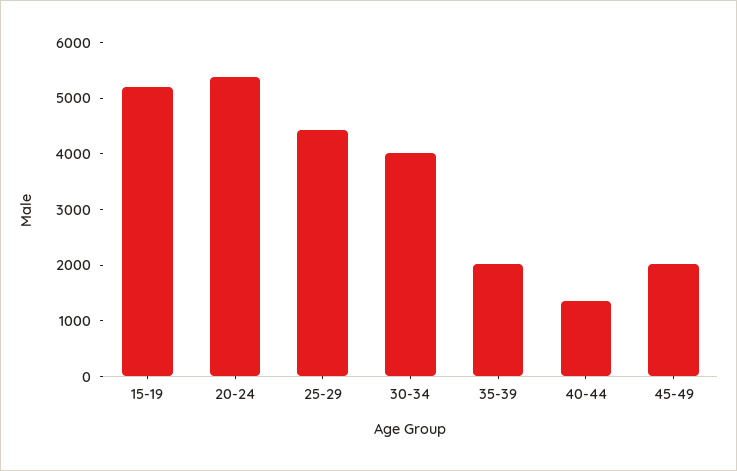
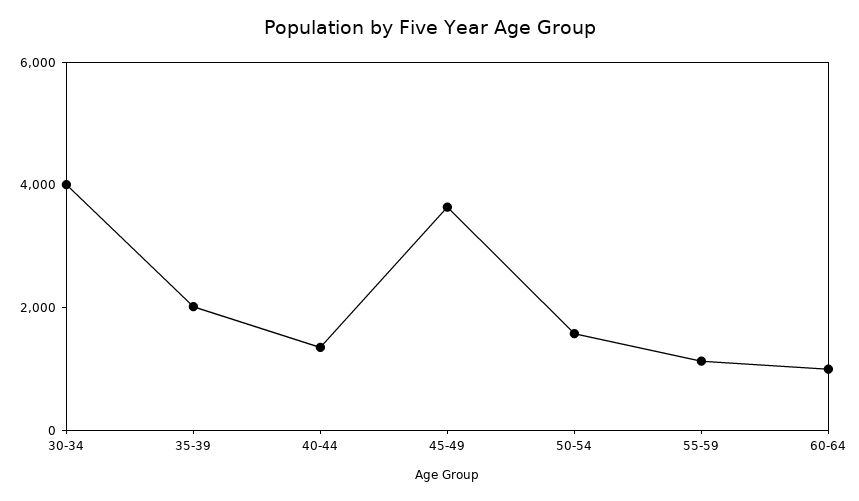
15-19: 5200 -> none
20-24: 5400 -> none
25-29: 4400 -> none
45-49: 2000 -> 3500
50-54: none -> 1500
55-59: none -> 1000
60-64: none -> 1000

